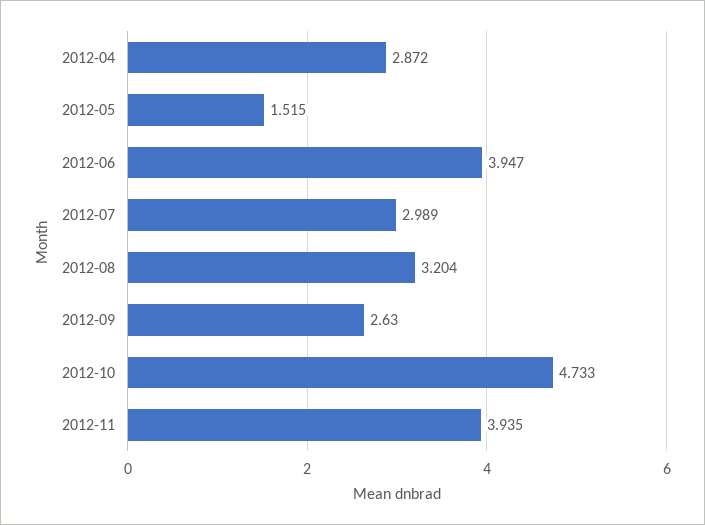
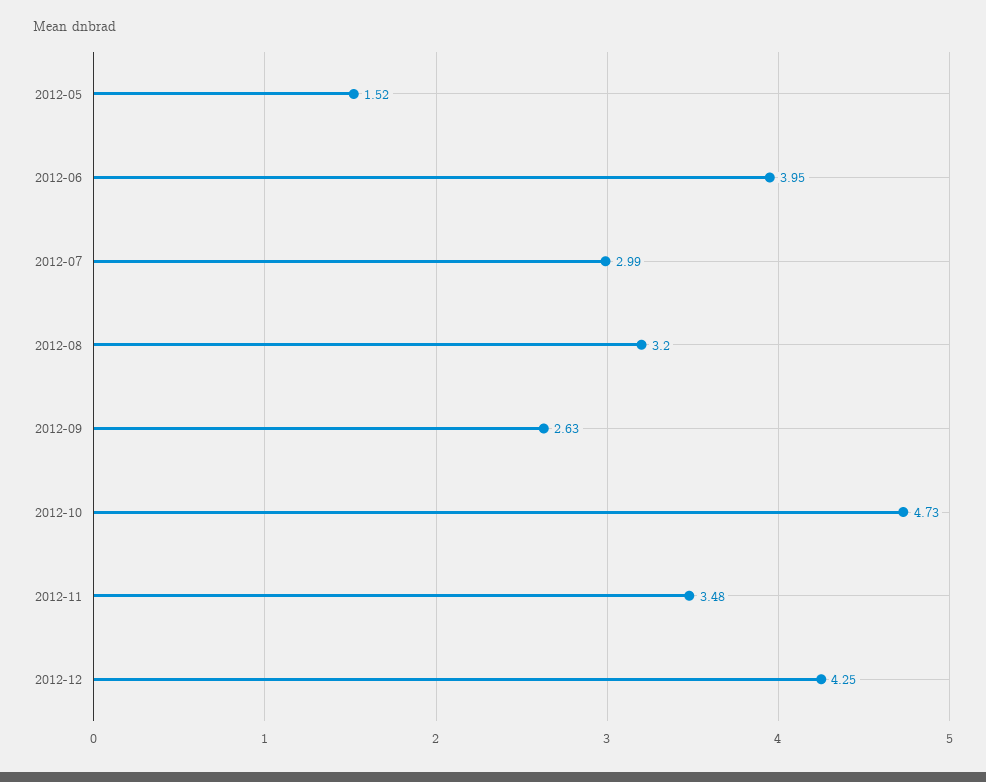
2012-04: 2.872 -> none
2012-11: 3.935 -> 3.48
2012-12: none -> 4.25

